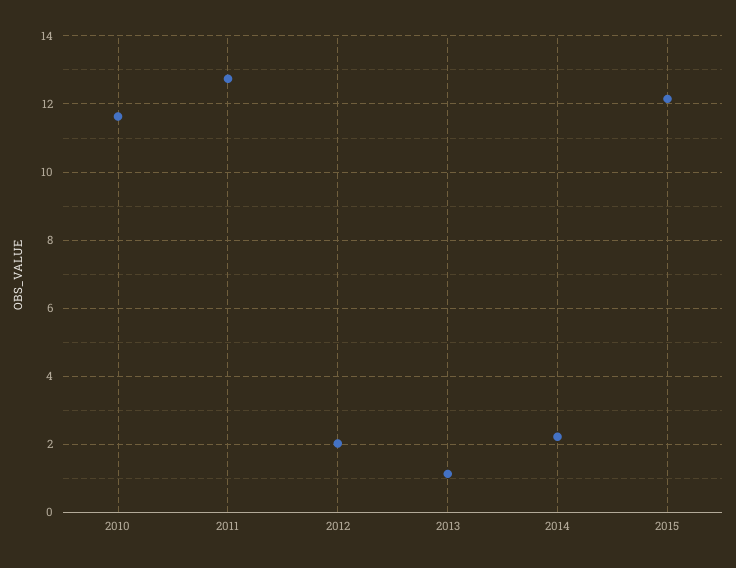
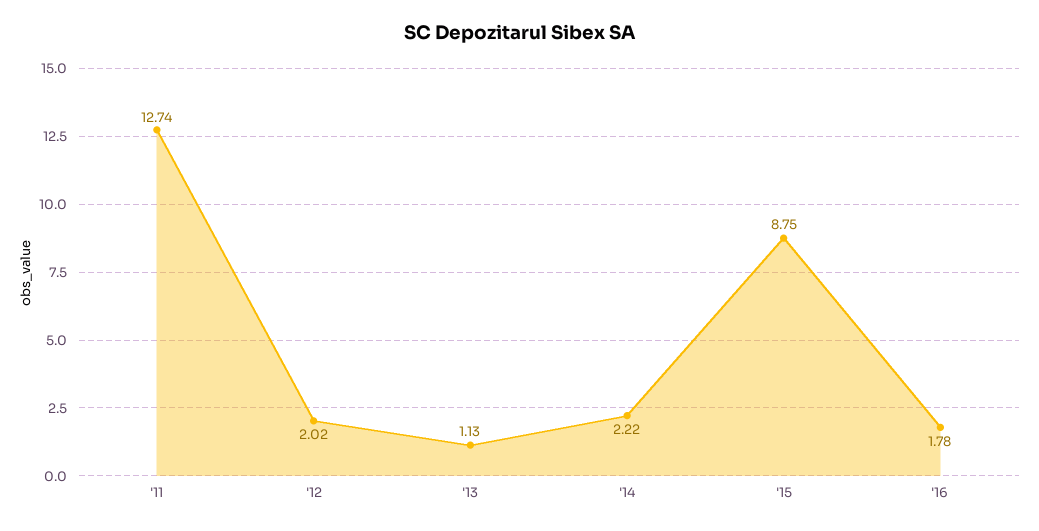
2010: 11.6 -> none
2015: 12.2 -> 8.75
'16: none -> 1.78

